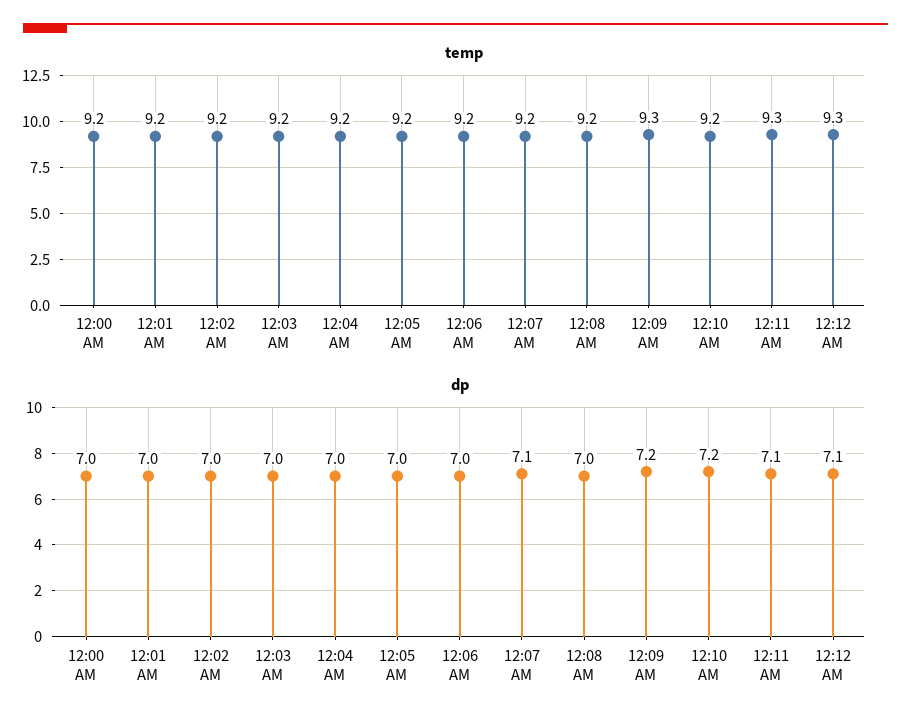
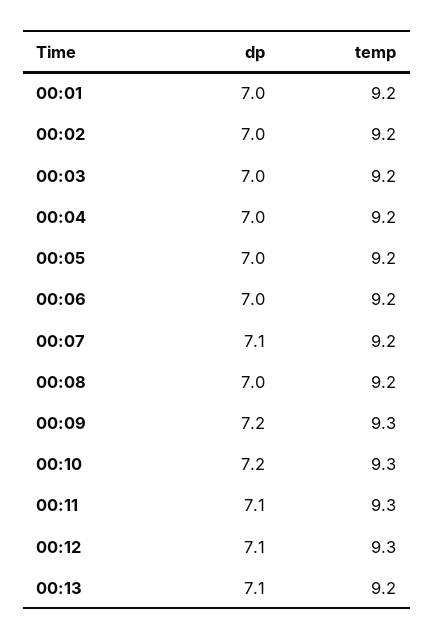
temp, 12:00 AM: 9.2 -> none
temp, 12:10 AM: 9.2 -> 9.3
dp, 12:00 AM: 7 -> none
dp, 00:13: none -> 7.1
temp, 00:13: none -> 9.2

